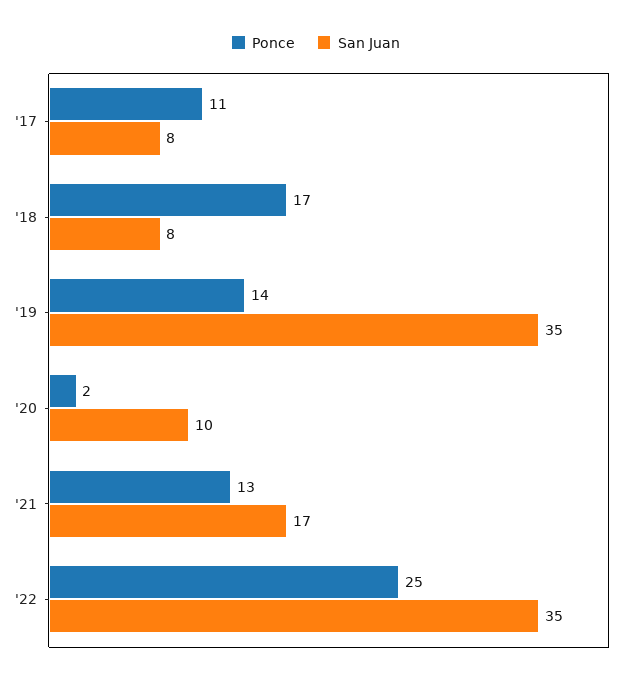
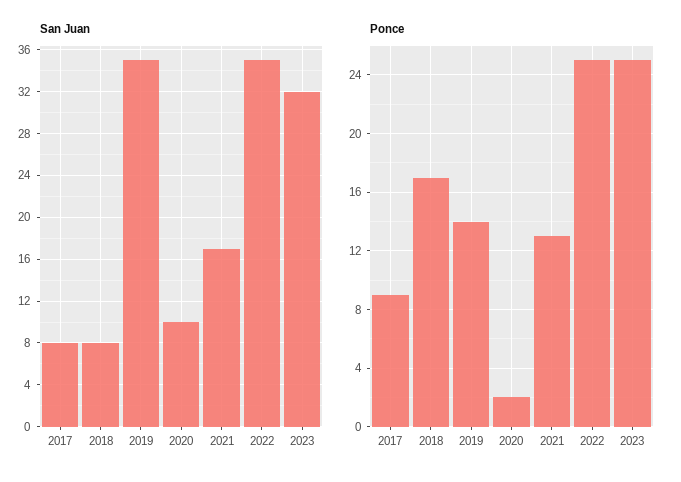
Ponce, '17: 11 -> 9
San Juan, 2023: none -> 32
Ponce, 2023: none -> 25

